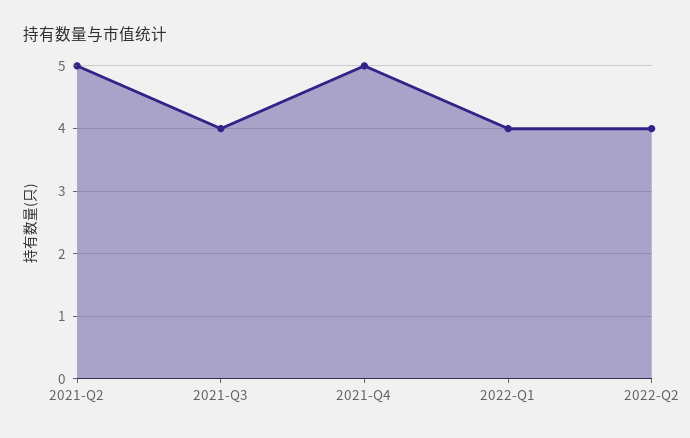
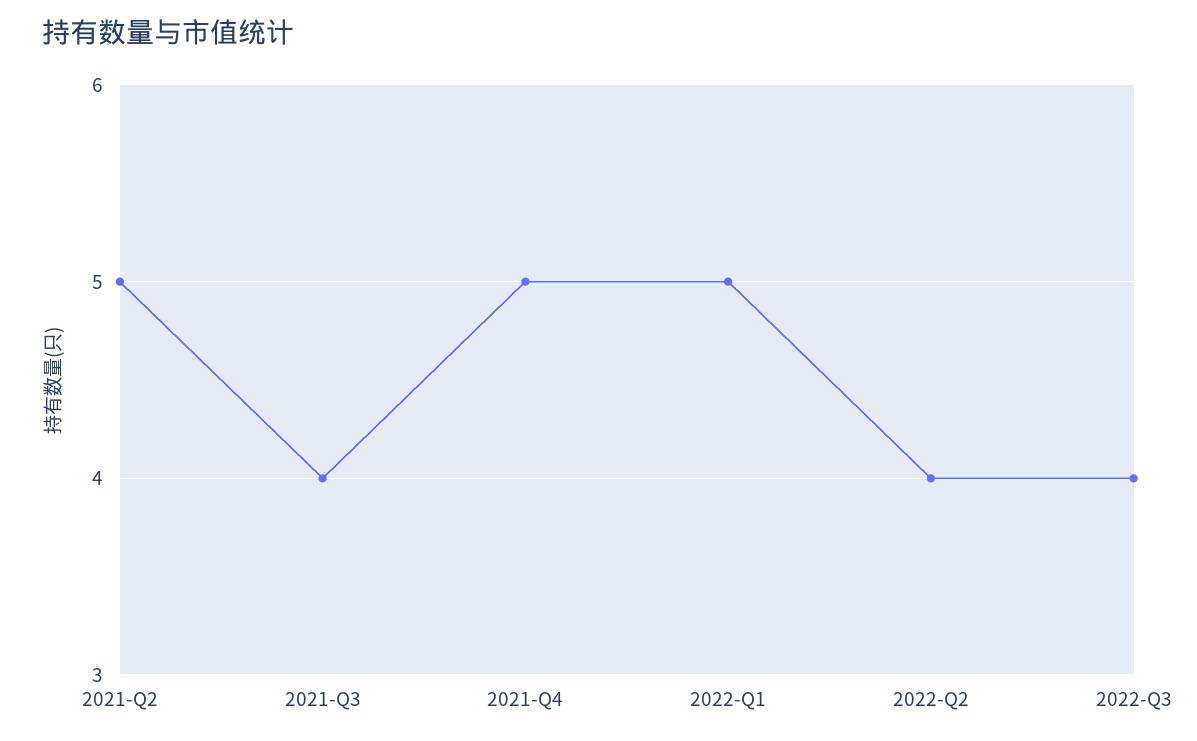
2022-Q1: 4 -> 5
2022-Q3: none -> 4

